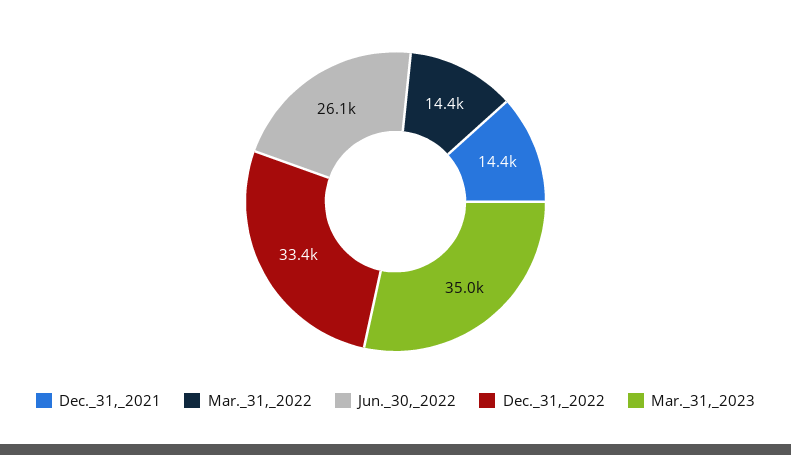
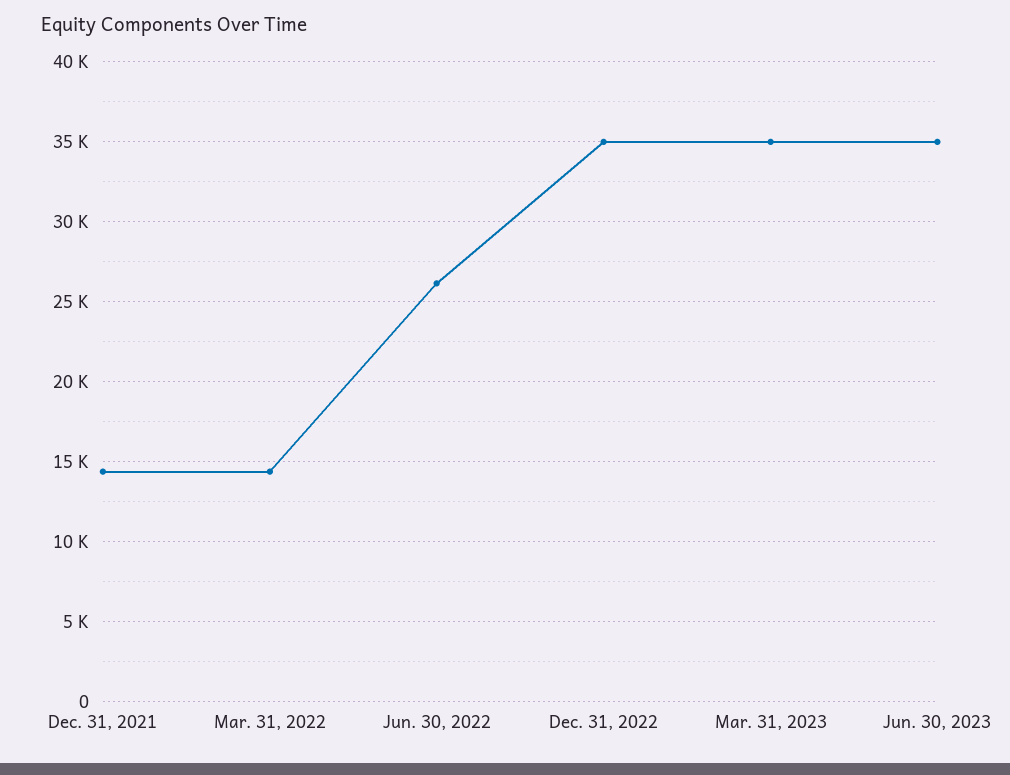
Dec._31,_2022: 33400 -> 35000
Jun. 30, 2023: none -> 35000

